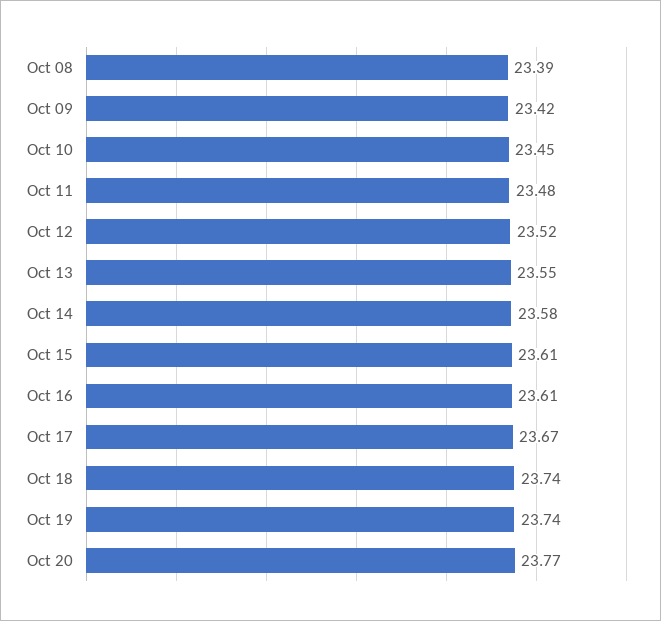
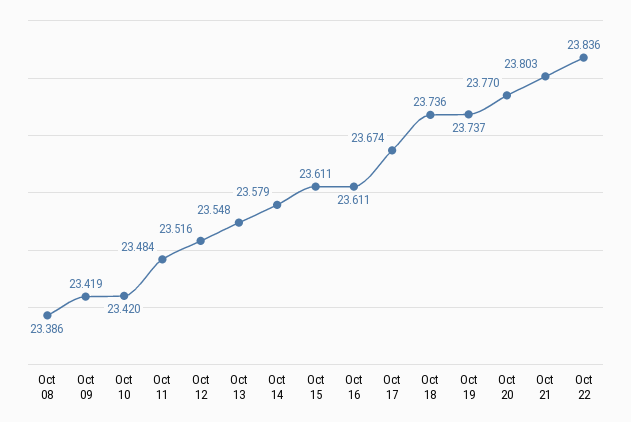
Oct 10: 23.45 -> 23.42
Oct 21: none -> 23.803
Oct 22: none -> 23.836

